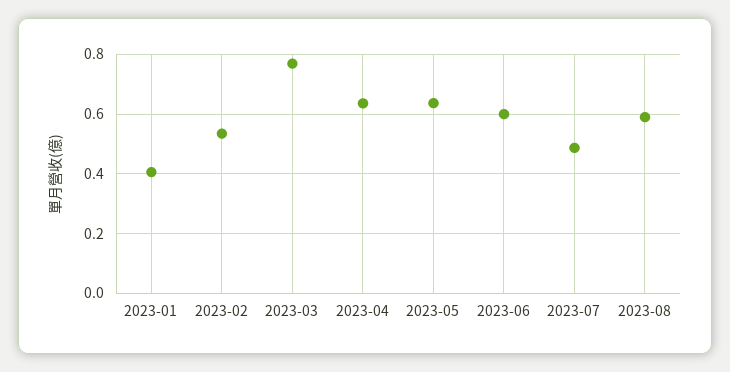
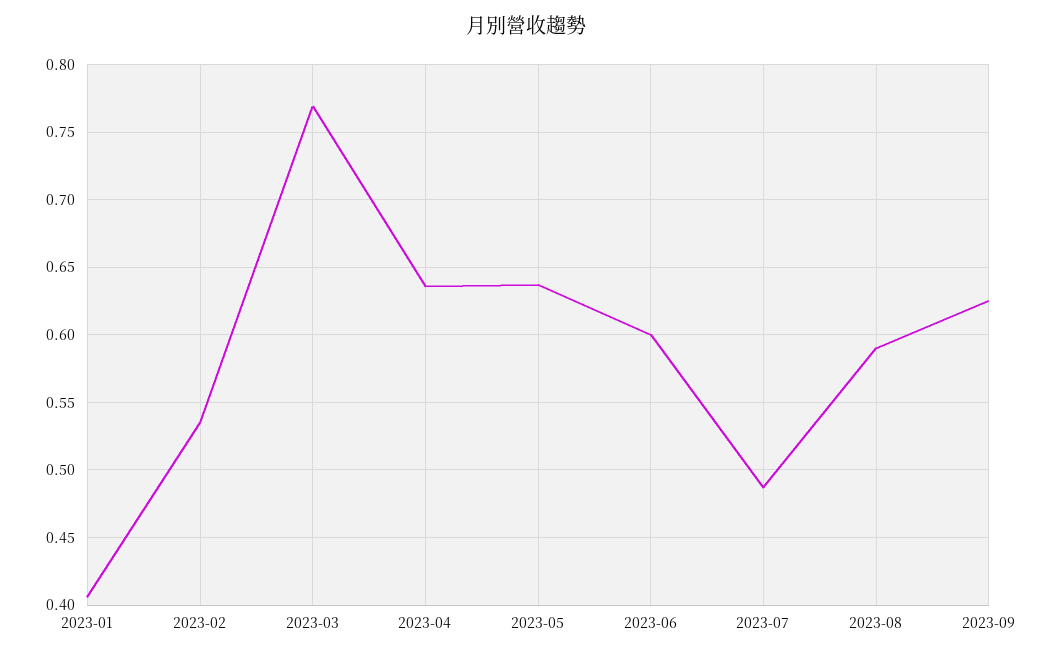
2023-09: none -> 0.625

